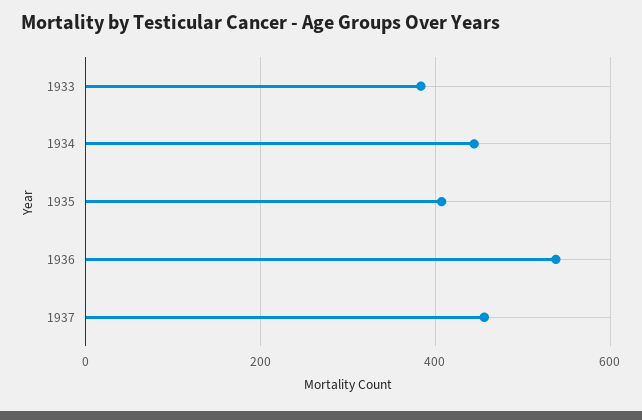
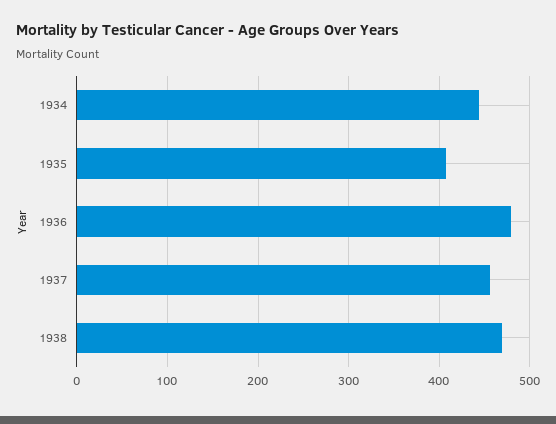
1933: 380 -> none
1936: 540 -> 480
1938: none -> 470

